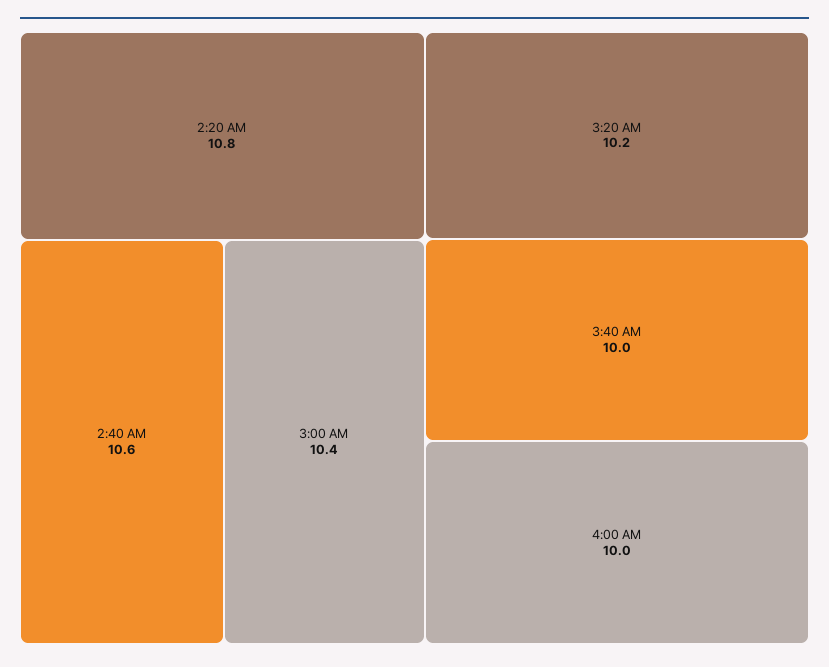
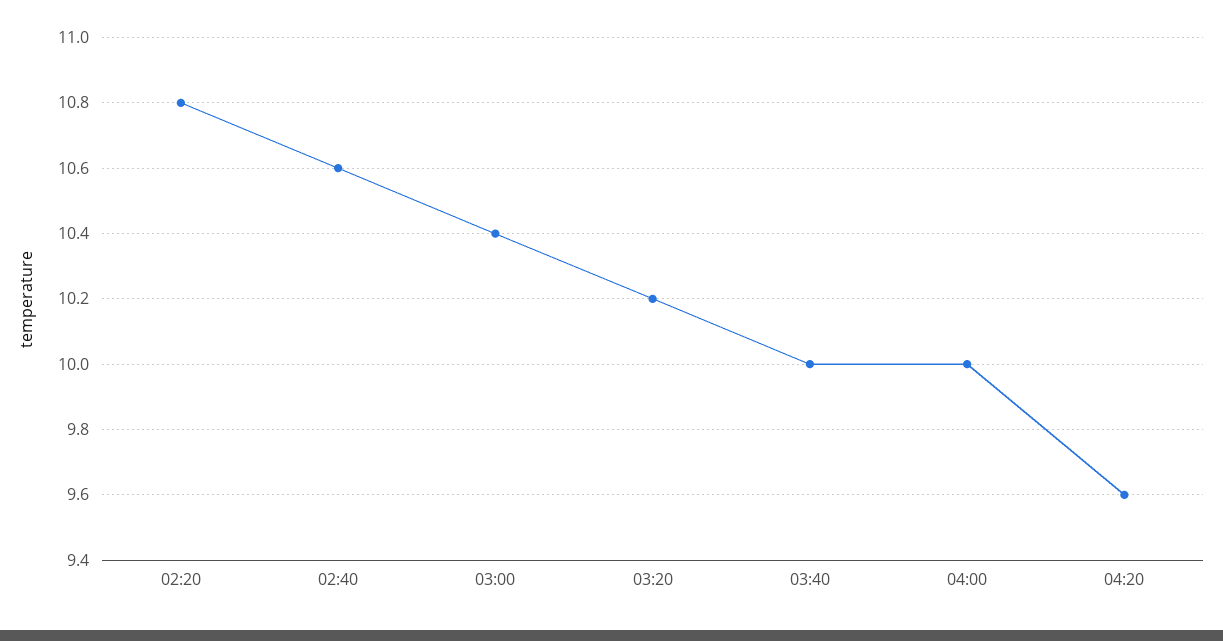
04:20: none -> 9.6

